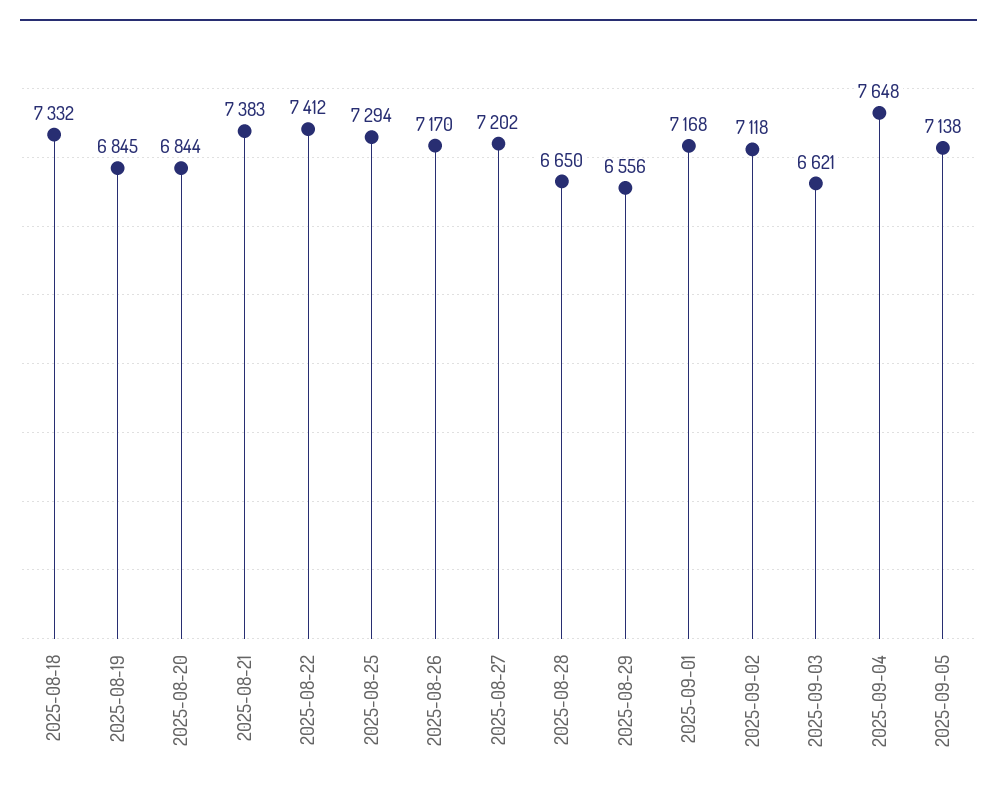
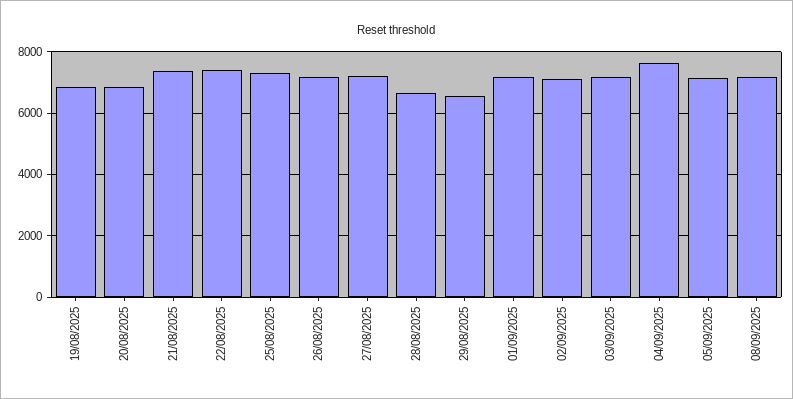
2025-08-18: 7332 -> none
2025-09-03: 6621 -> 7200
08/09/2025: none -> 7200

